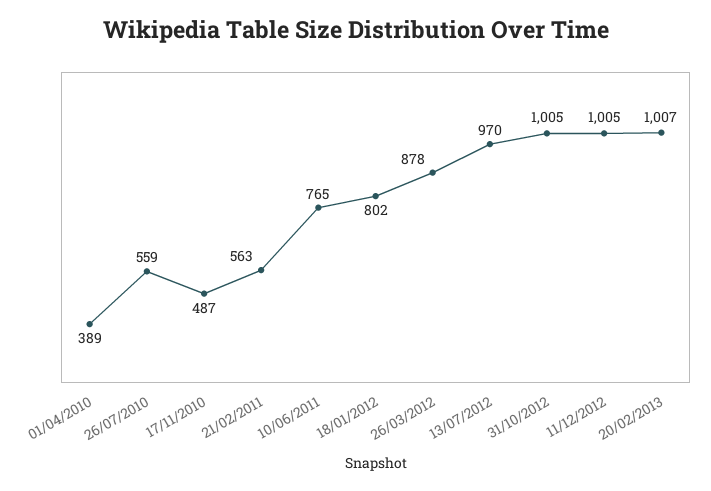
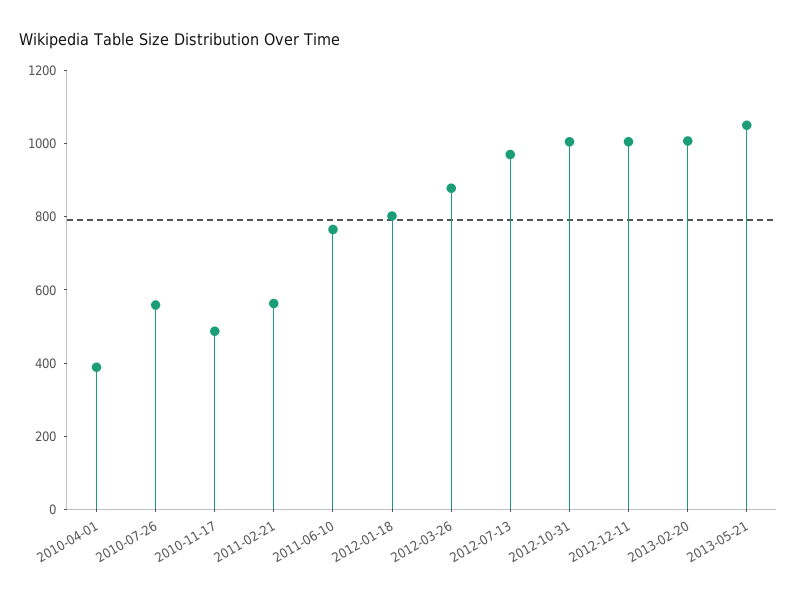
2013-05-21: none -> 1050

